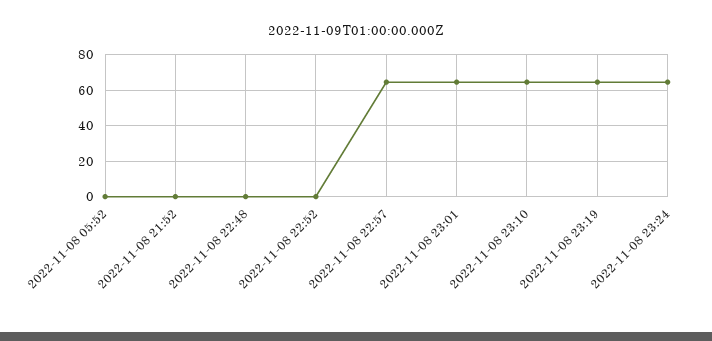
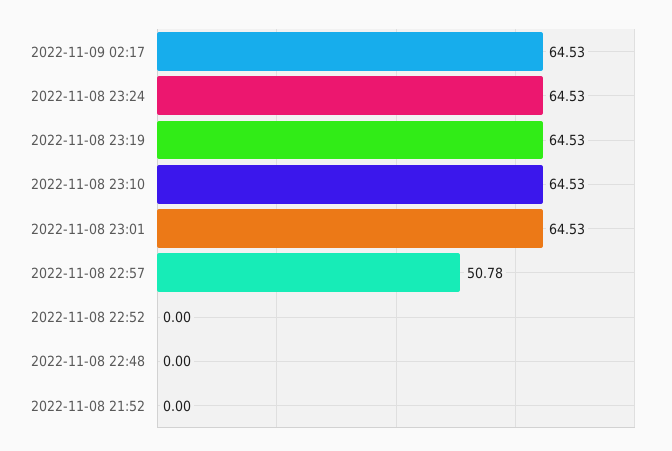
2022-11-08 05:52: 0 -> none
2022-11-08 22:57: 65 -> 50.78
2022-11-09 02:17: none -> 64.53

